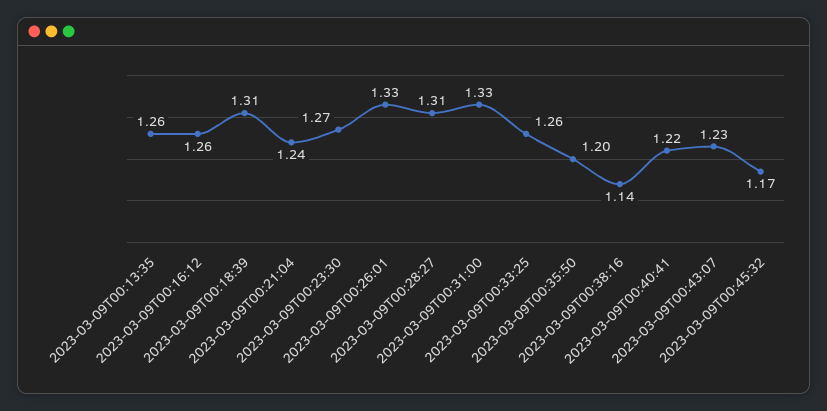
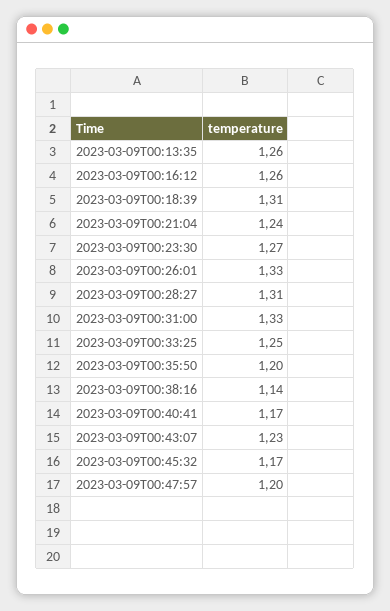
2023-03-09T00:33:25: 1.26 -> 1.25
2023-03-09T00:40:41: 1.22 -> 1.17
2023-03-09T00:47:57: none -> 1.2

